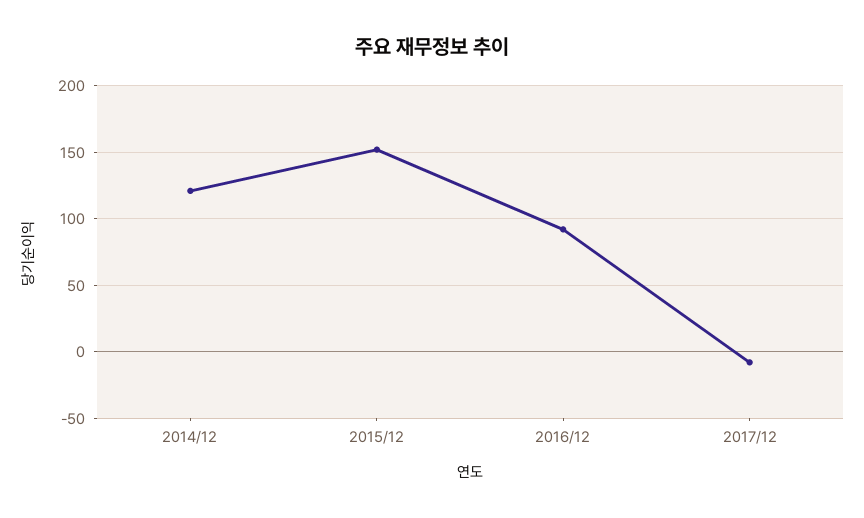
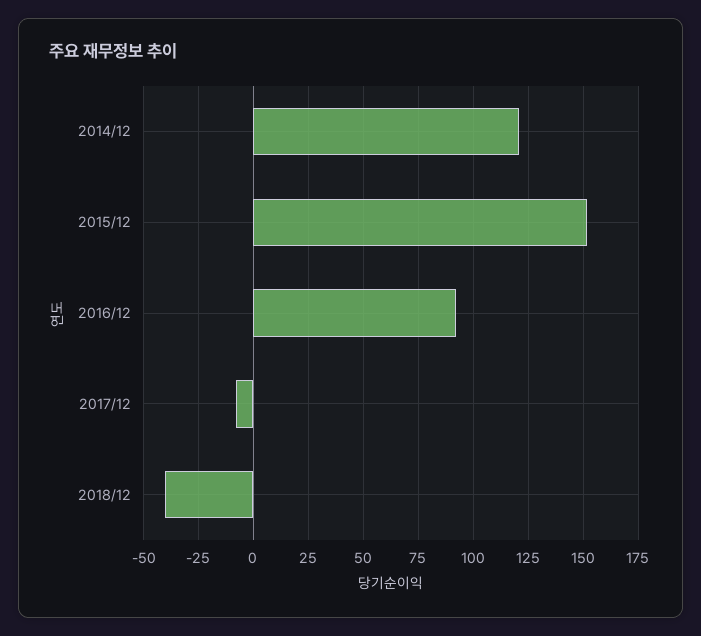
2018/12: none -> -40

